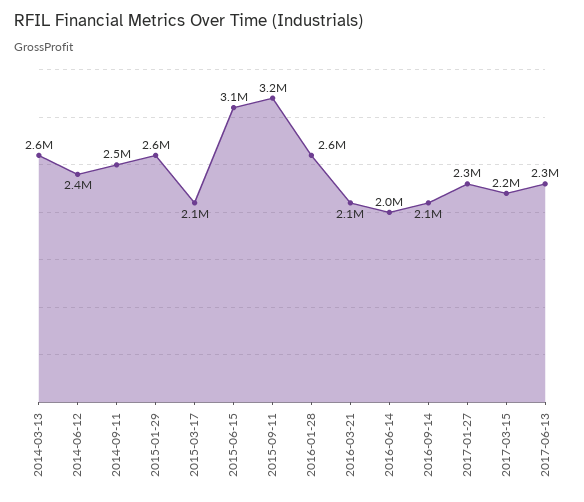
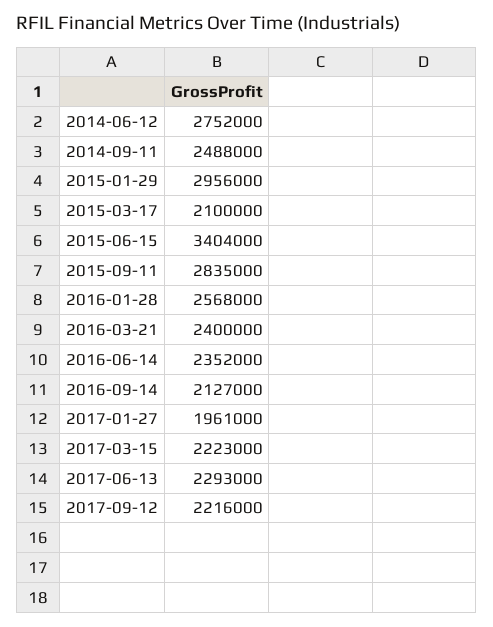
2014-03-13: 2600000 -> none
2014-06-12: 2400000 -> 2752000
2015-01-29: 2600000 -> 2956000
2015-06-15: 3100000 -> 3404000
2015-09-11: 3200000 -> 2835000
2016-03-21: 2100000 -> 2400000
2016-06-14: 2000000 -> 2352000
2017-01-27: 2300000 -> 1961000
2017-09-12: none -> 2216000

